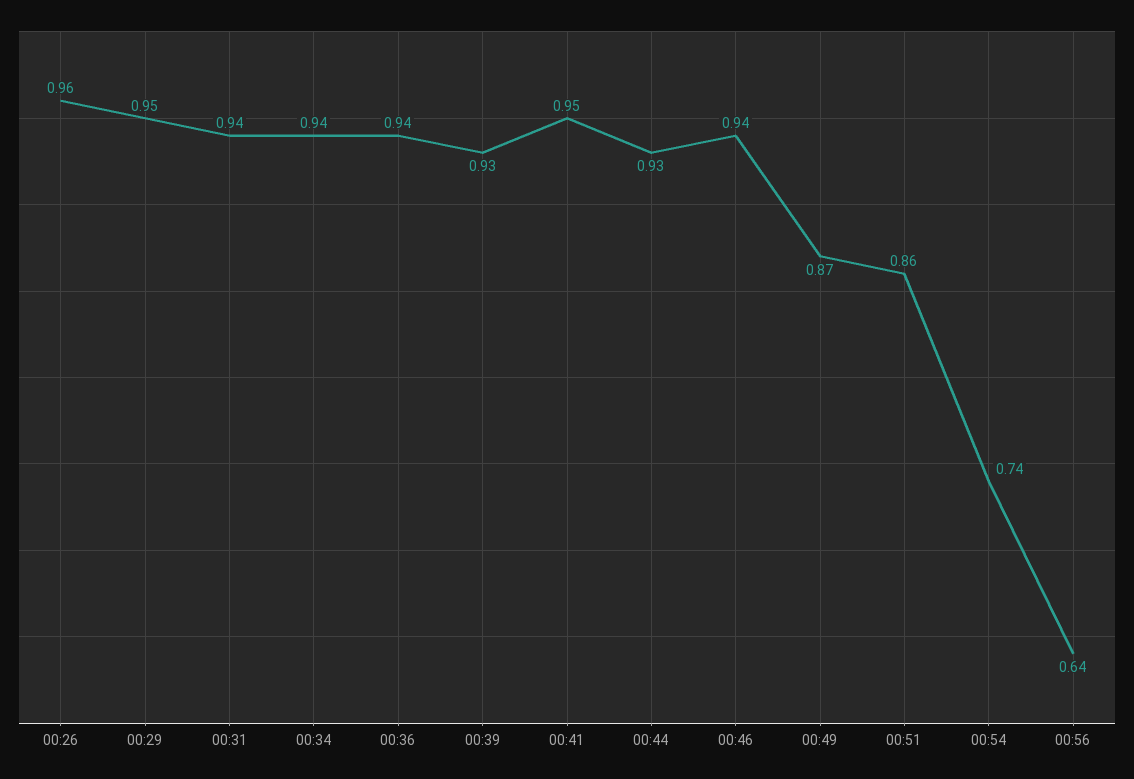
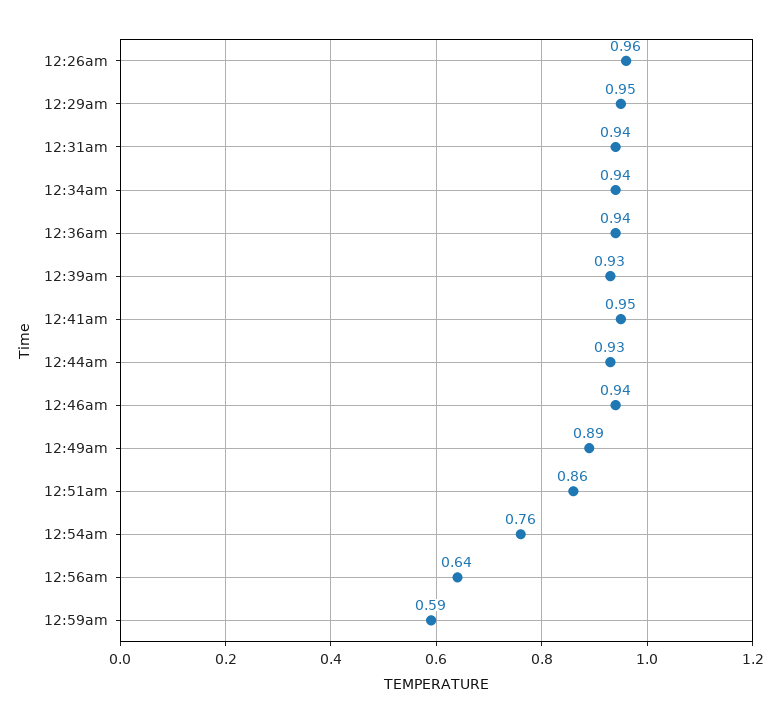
00:49: 0.87 -> 0.89
00:54: 0.74 -> 0.76
12:59am: none -> 0.59

